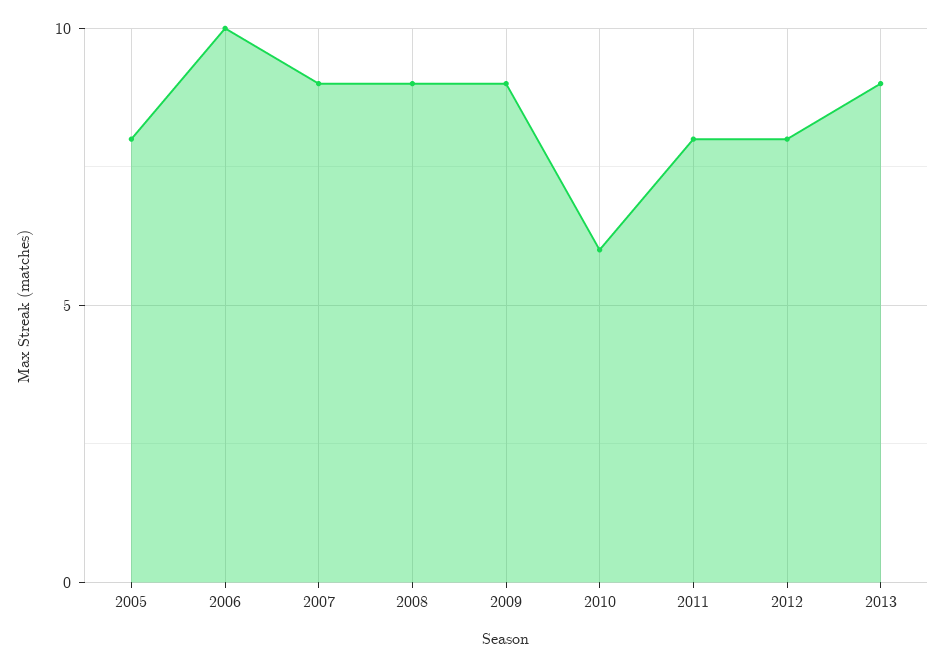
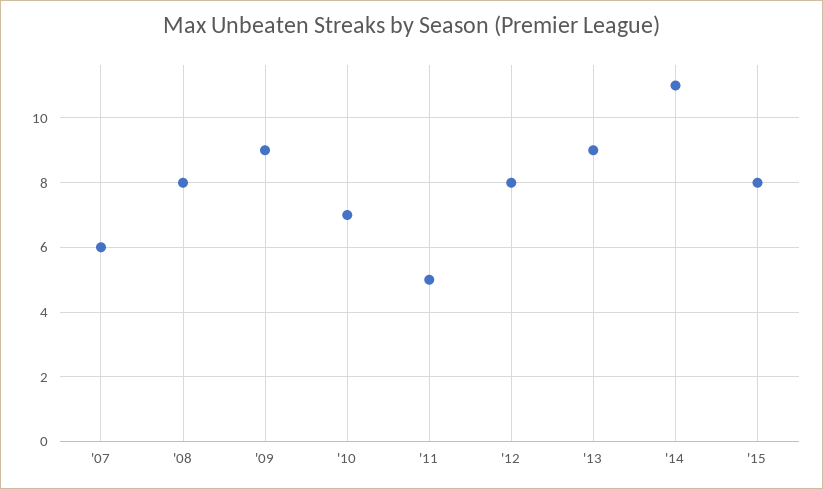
2005: 8 -> none
2006: 10 -> none
2007: 9 -> 6
2008: 9 -> 8
2010: 6 -> 7
2011: 8 -> 5
'14: none -> 11
'15: none -> 8

